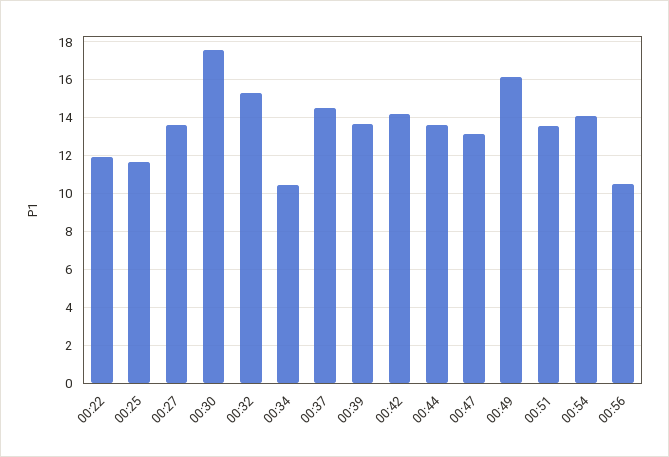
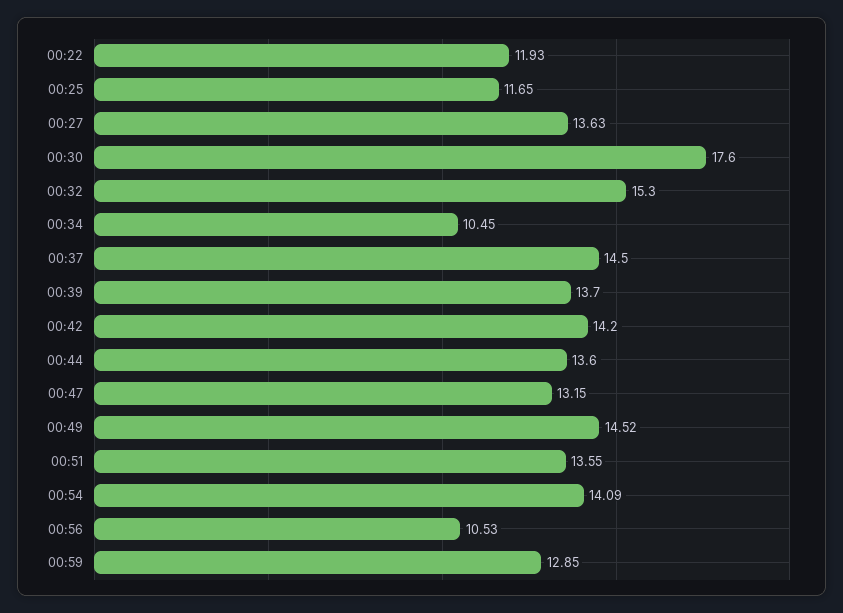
00:49: 16 -> 14.52
00:59: none -> 12.85

